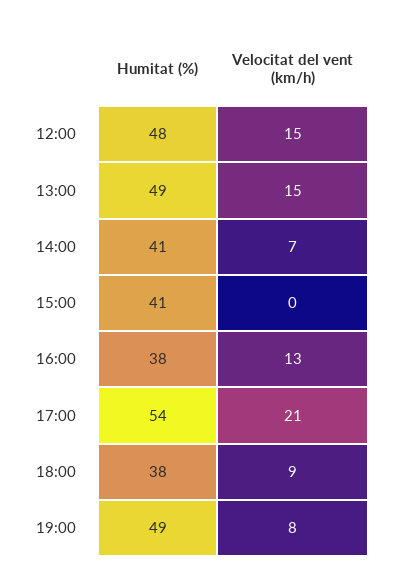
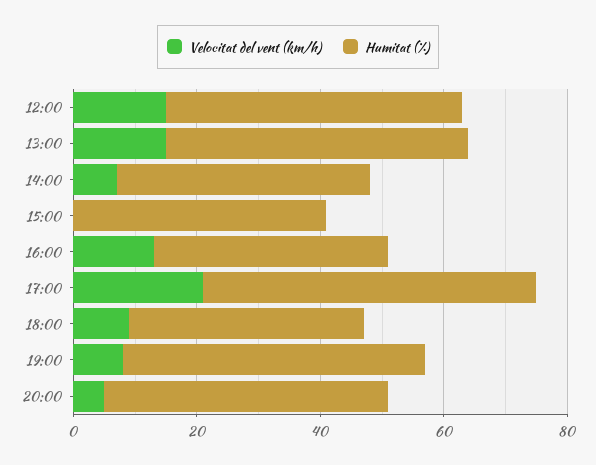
Velocitat del vent (km/h), 20:00: none -> 5
Humitat (%), 20:00: none -> 45

